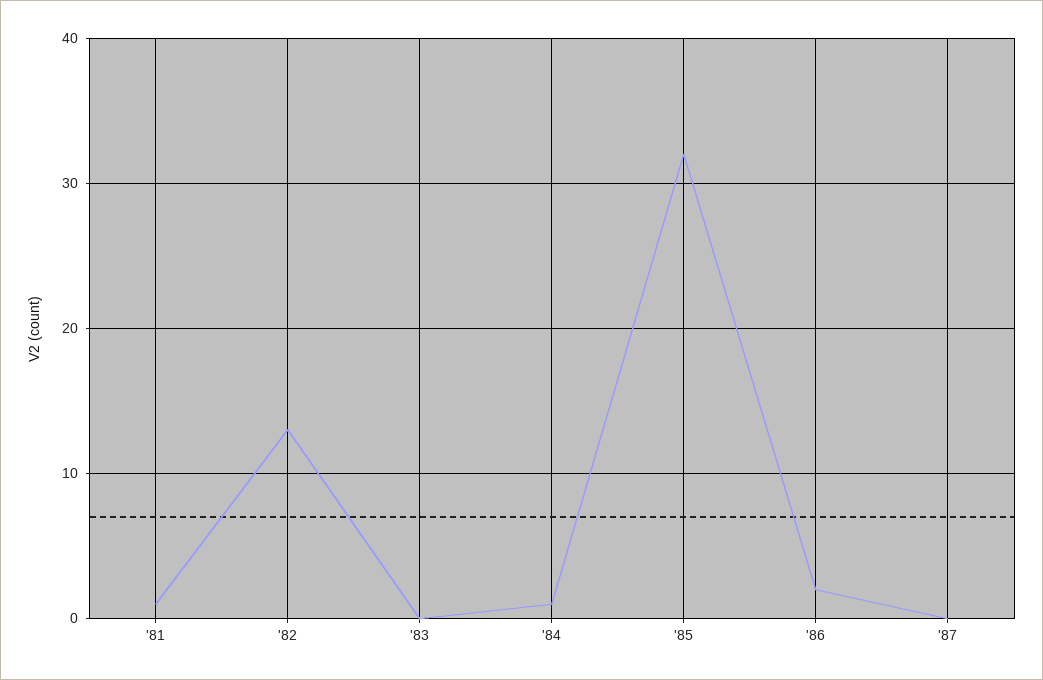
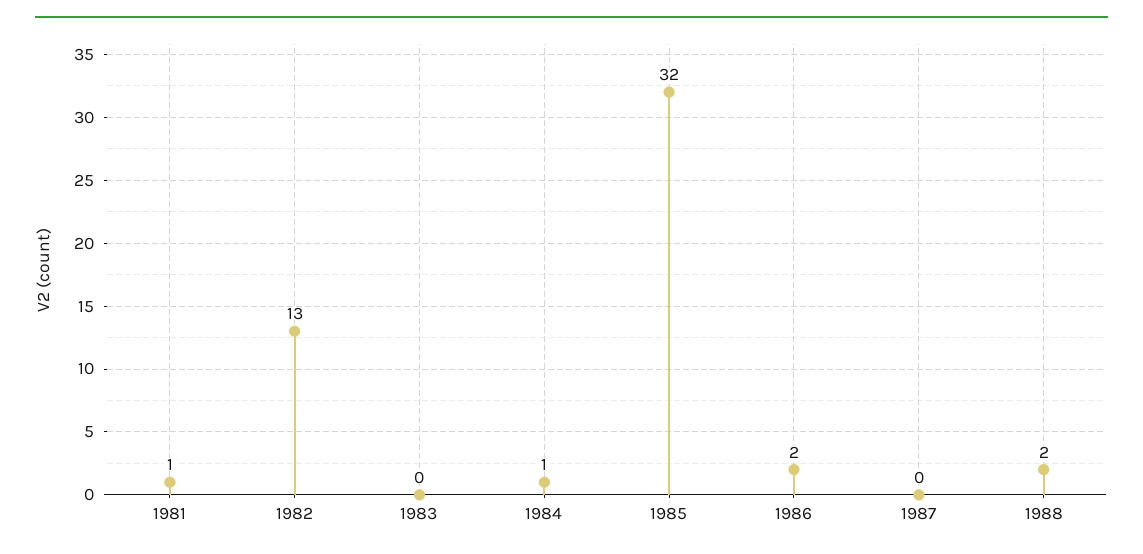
1988: none -> 2

